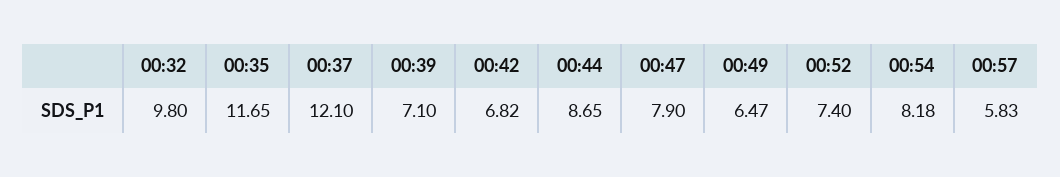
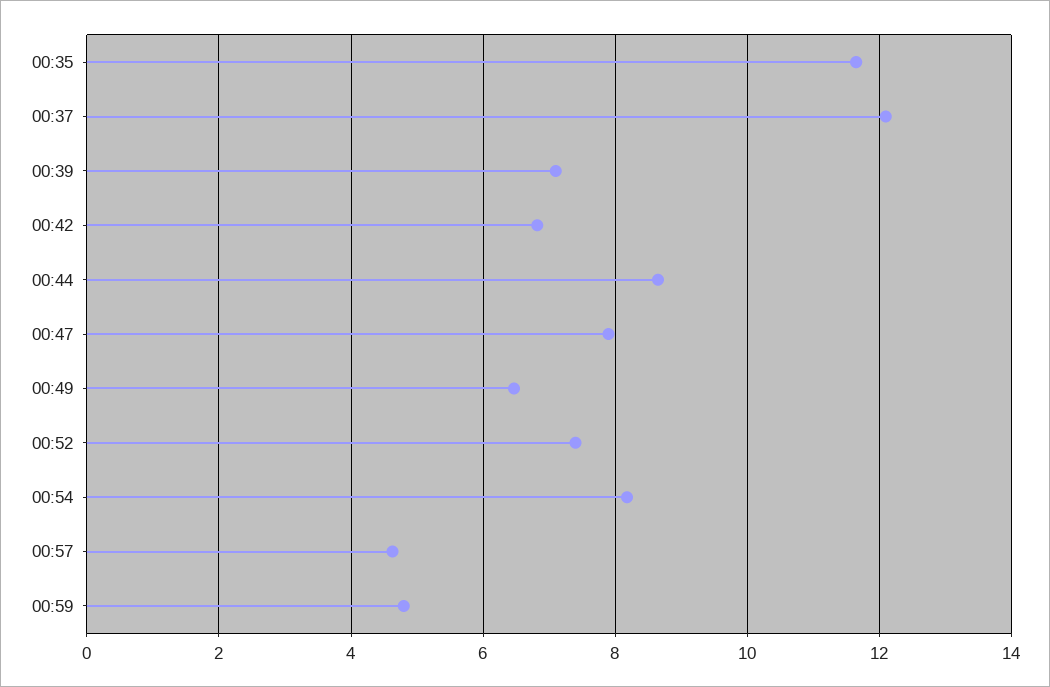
00:32: 9.8 -> none
00:57: 5.83 -> 4.6
00:59: none -> 4.8

